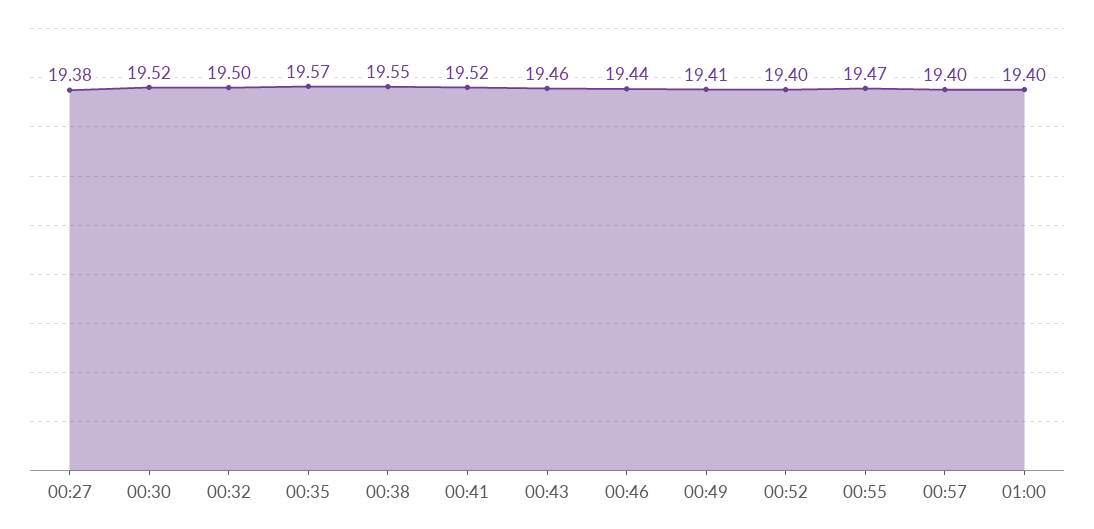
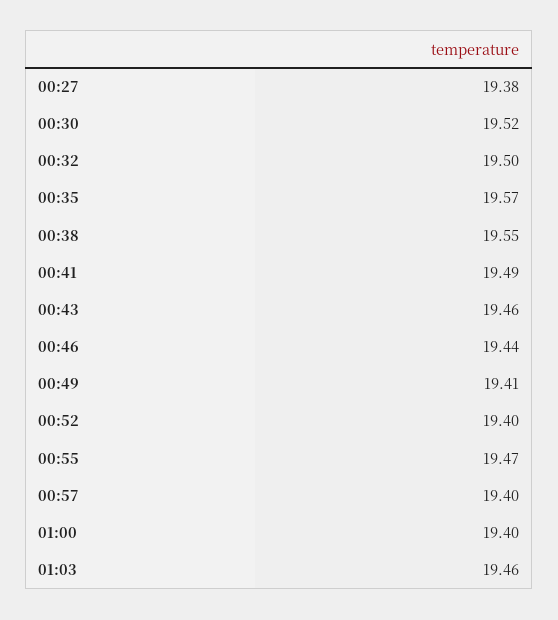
00:41: 19.52 -> 19.49
01:03: none -> 19.46

